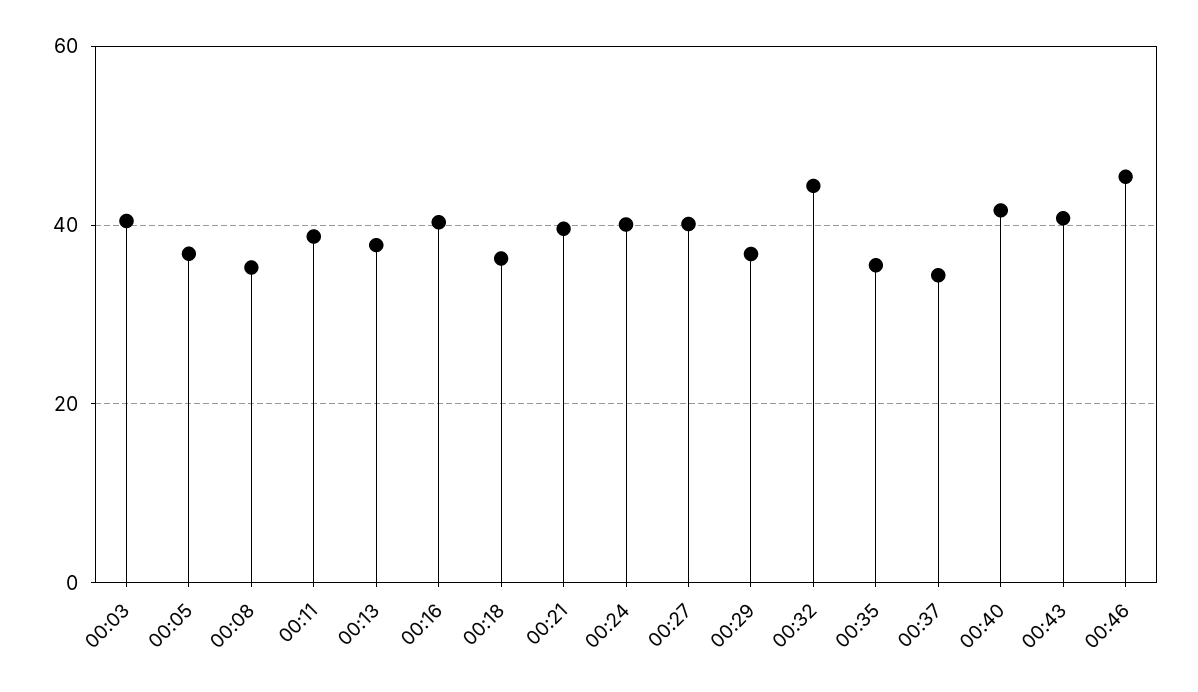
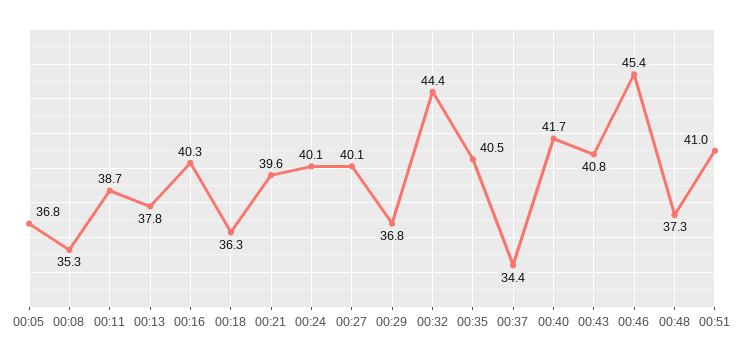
00:03: 40 -> none
00:35: 36 -> 40.5
00:48: none -> 37.3
00:51: none -> 41

